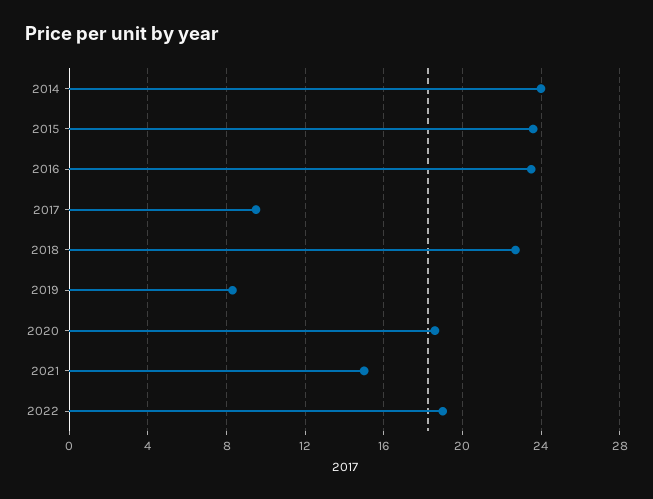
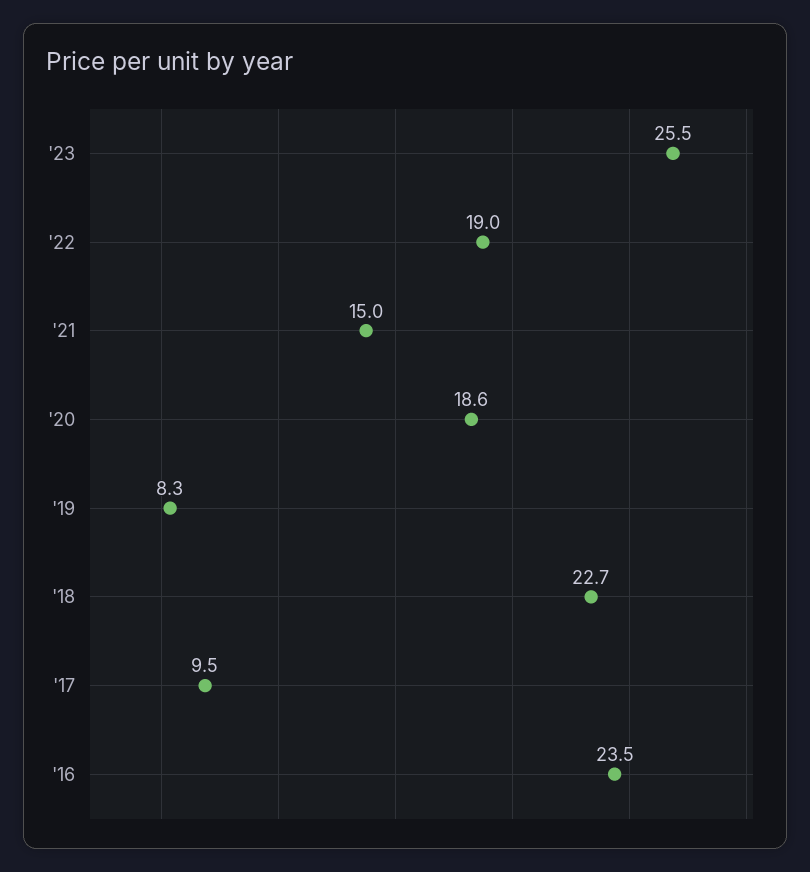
2014: 24 -> none
2015: 23.5 -> none
'23: none -> 25.5

